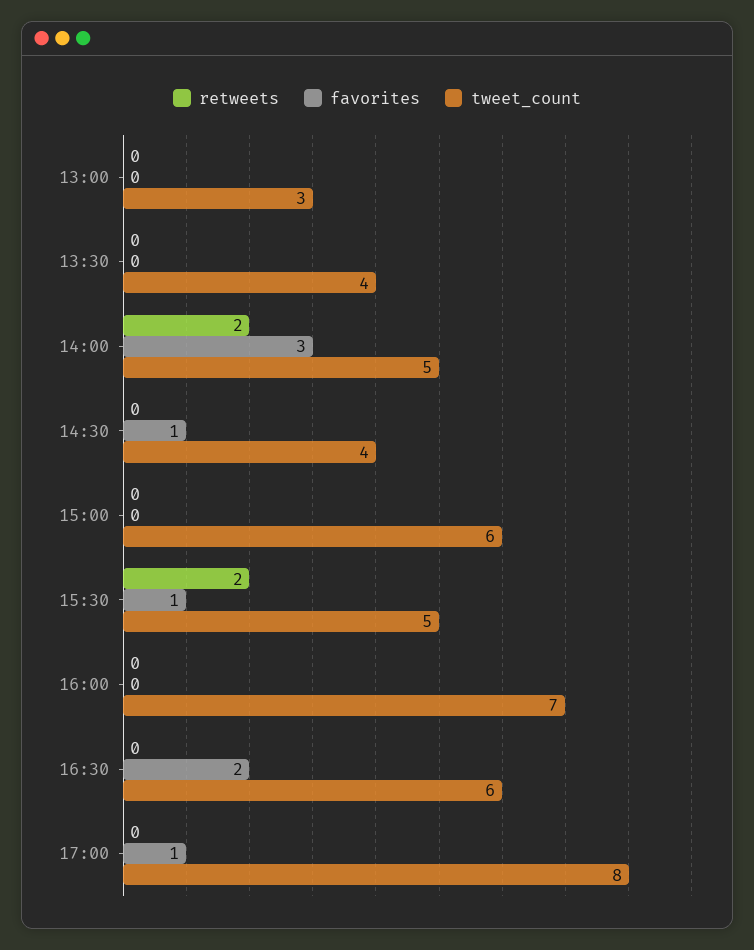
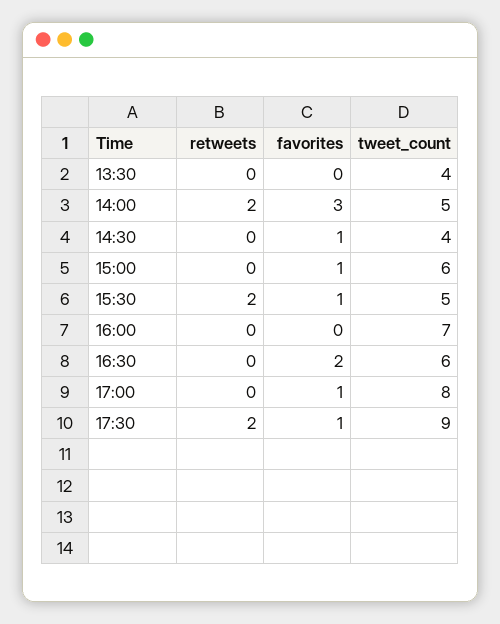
retweets, 13:00: 0 -> none
favorites, 13:00: 0 -> none
tweet_count, 13:00: 3 -> none
favorites, 15:00: 0 -> 1
retweets, 17:30: none -> 2
favorites, 17:30: none -> 1
tweet_count, 17:30: none -> 9

